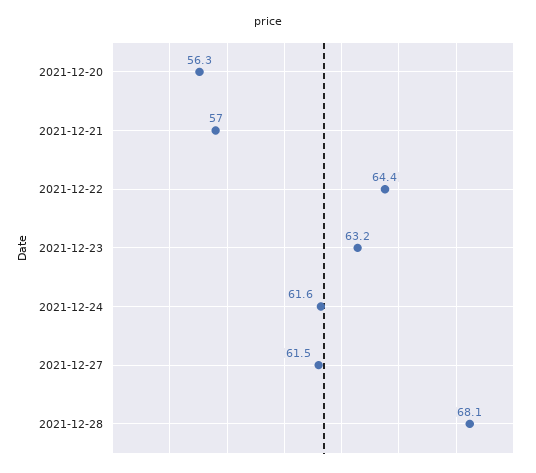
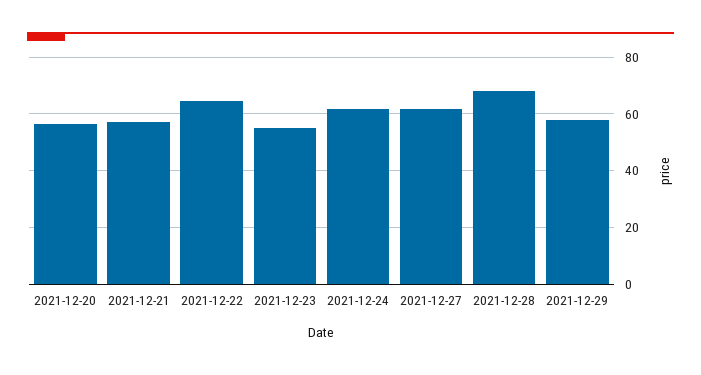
2021-12-23: 63.2 -> 55
2021-12-29: none -> 57.5

